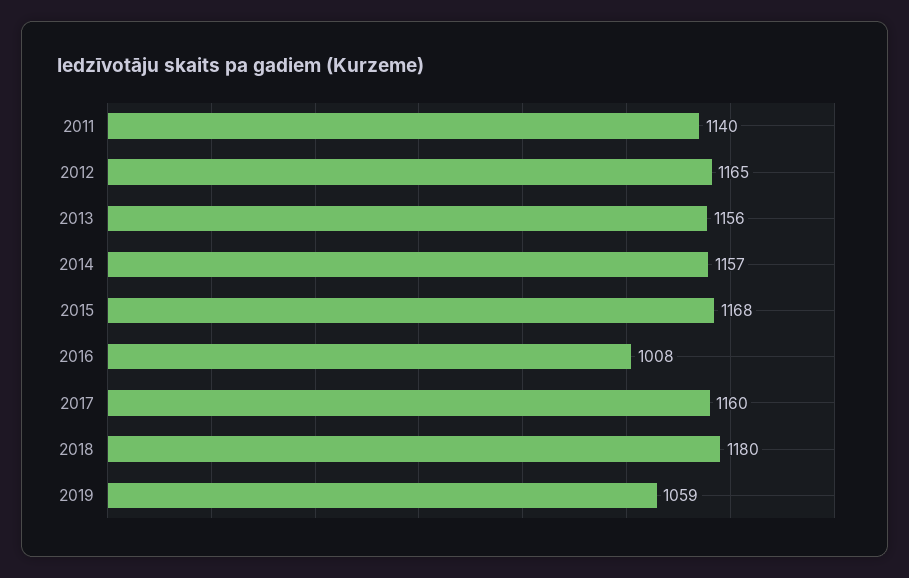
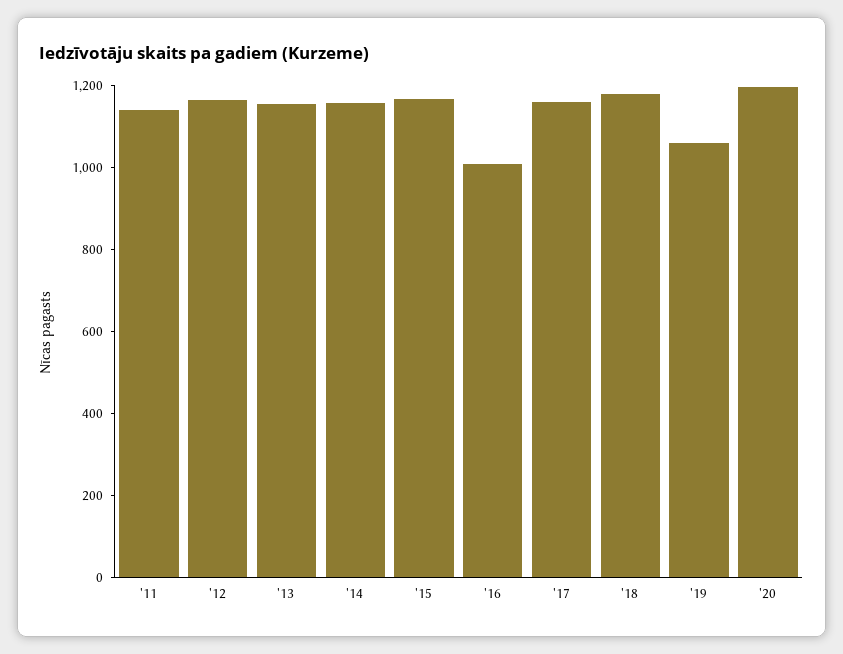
'20: none -> 1200

